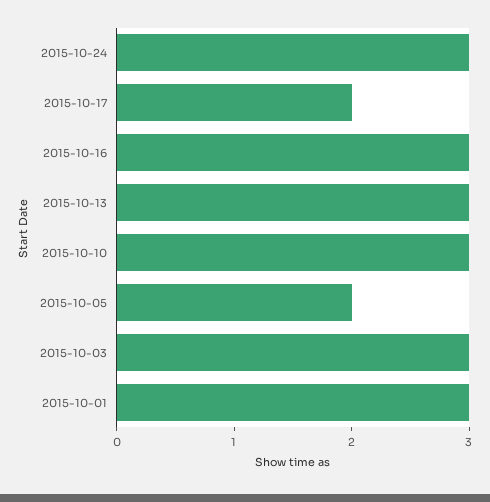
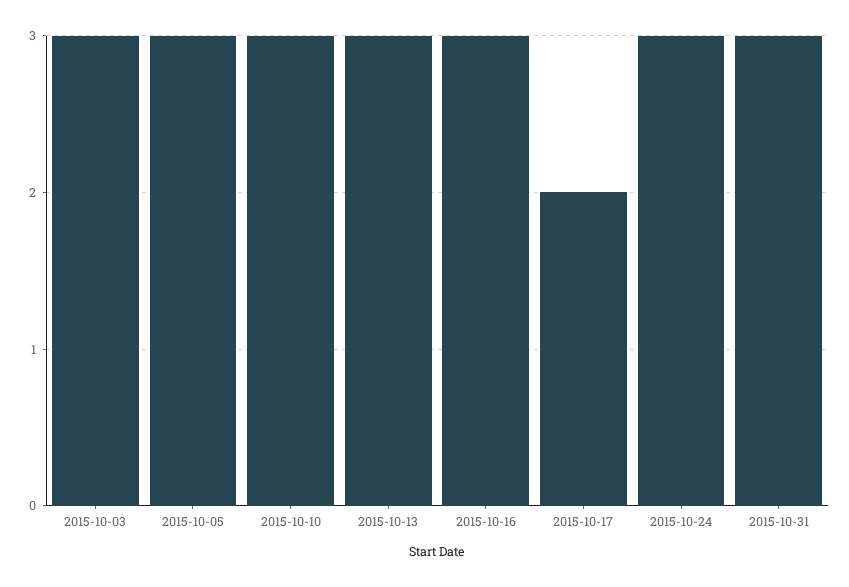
2015-10-05: 2 -> 3
2015-10-01: 3 -> none
2015-10-31: none -> 3

